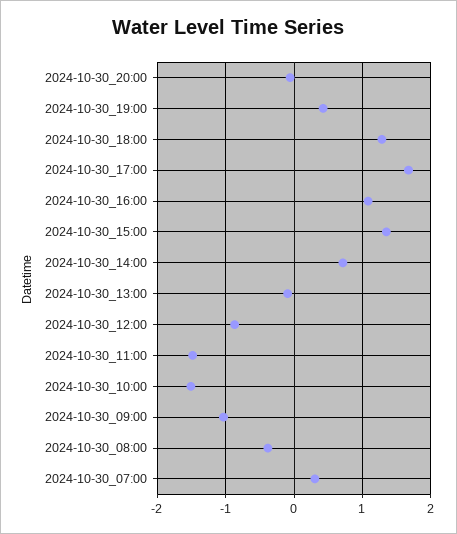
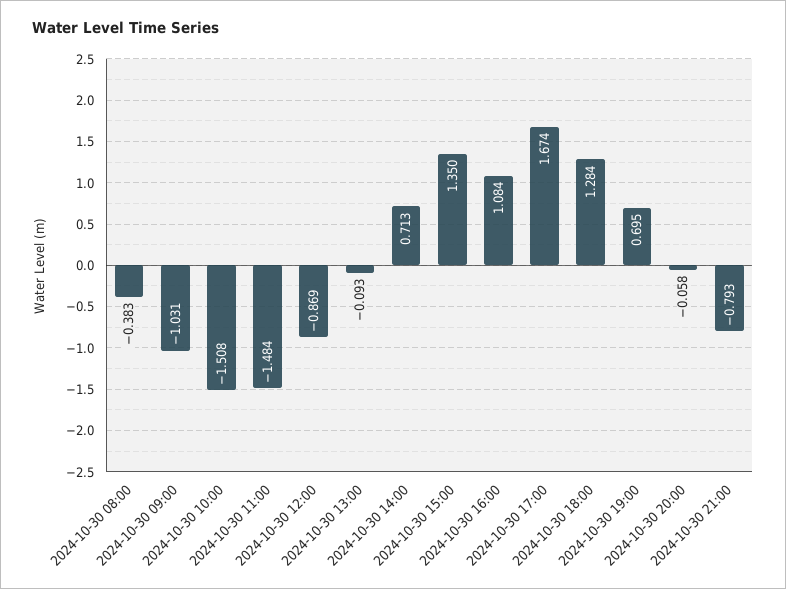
2024-10-30_19:00: 0.4 -> 0.695
2024-10-30_07:00: 0.3 -> none
2024-10-30 21:00: none -> -0.793

